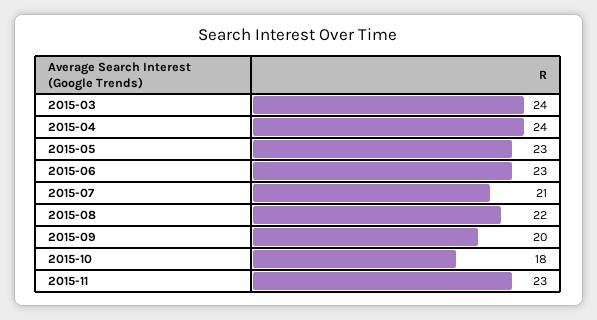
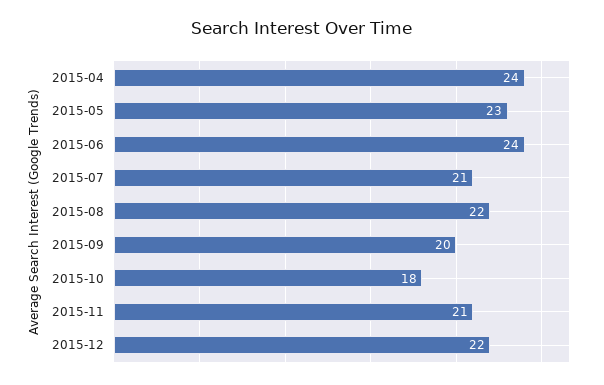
2015-03: 24 -> none
2015-06: 23 -> 24
2015-11: 23 -> 21
2015-12: none -> 22

